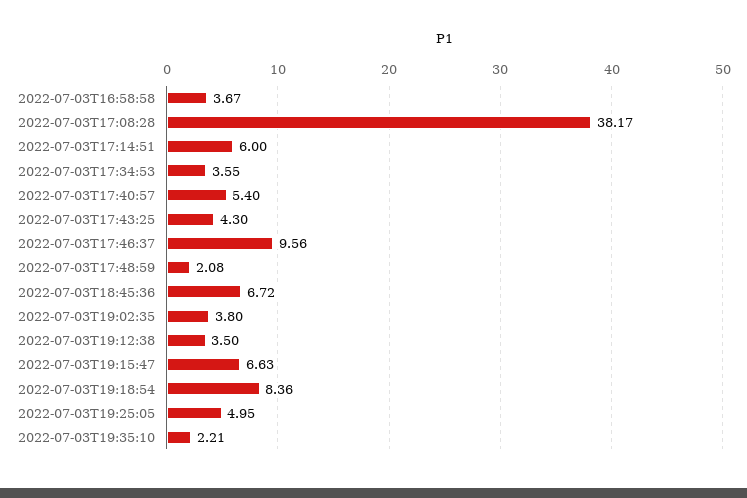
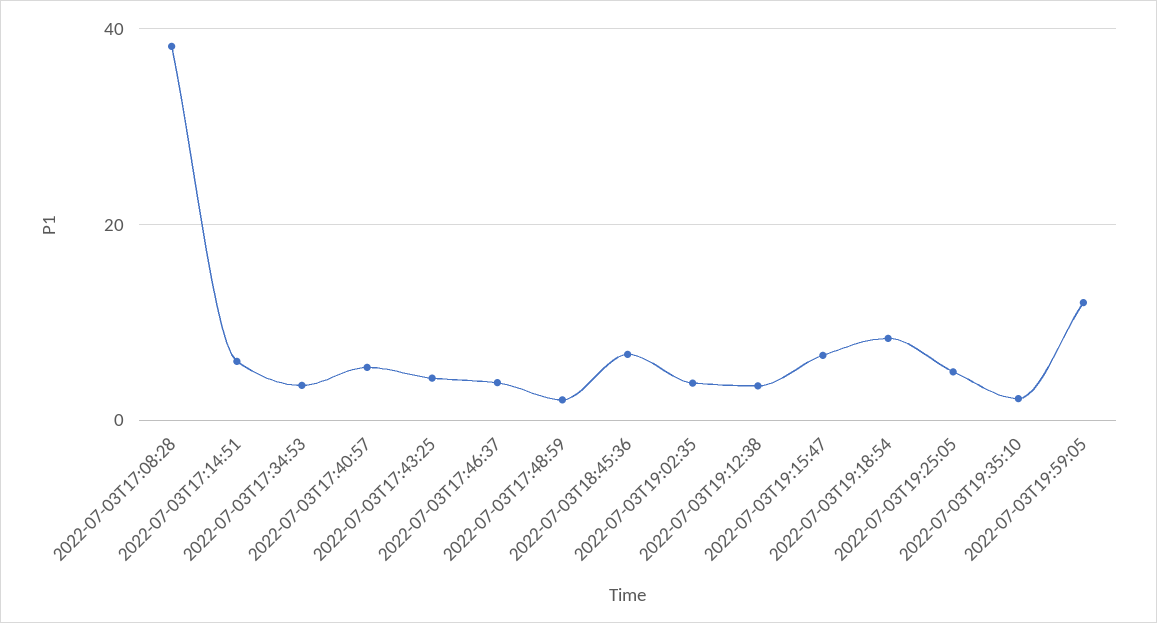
2022-07-03T16:58:58: 3.67 -> none
2022-07-03T17:46:37: 9.56 -> 4
2022-07-03T19:59:05: none -> 12

